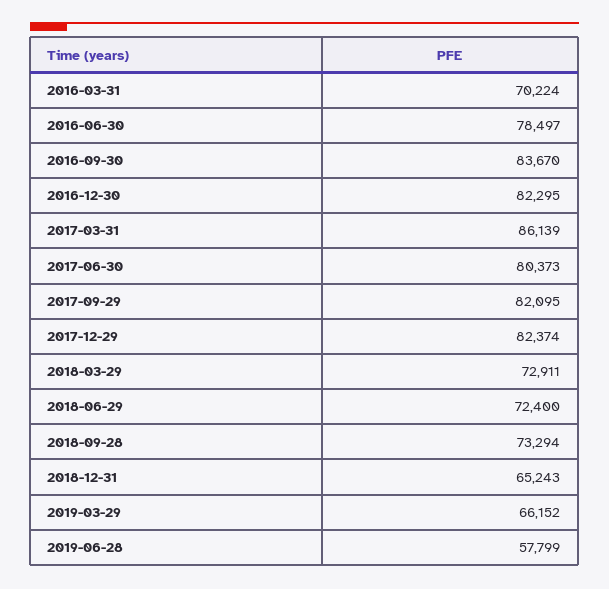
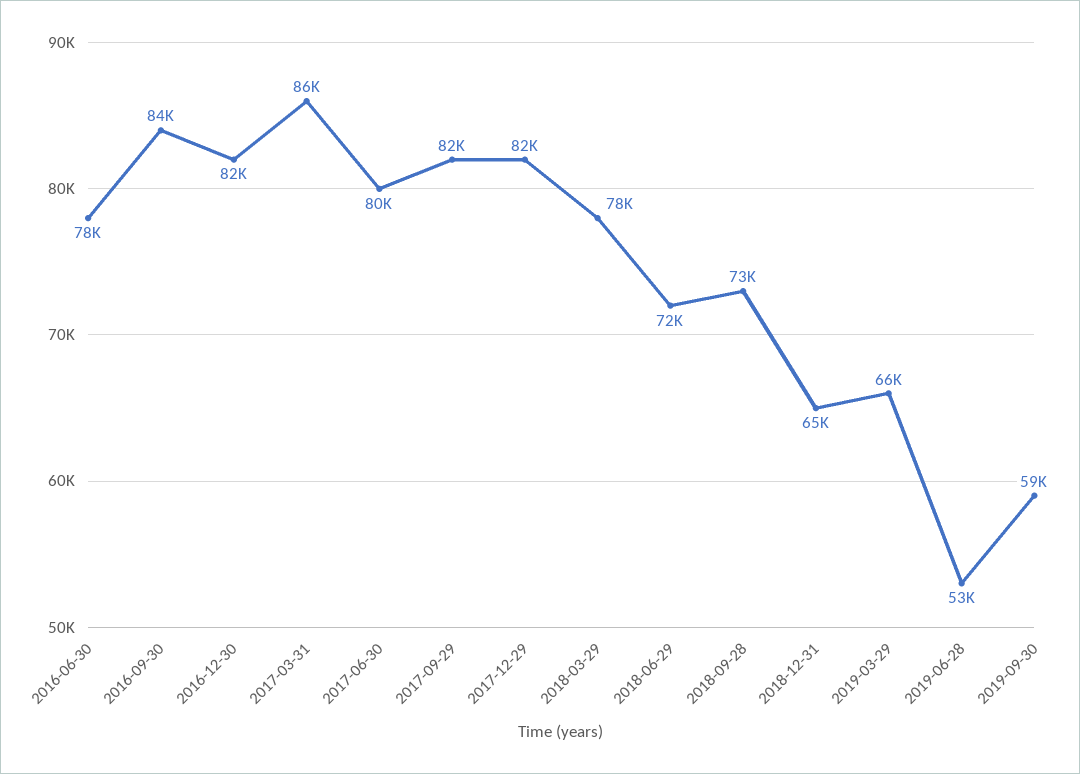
2016-03-31: 70224 -> none
2018-03-29: 72911 -> 78000
2019-06-28: 57799 -> 53000
2019-09-30: none -> 59000

